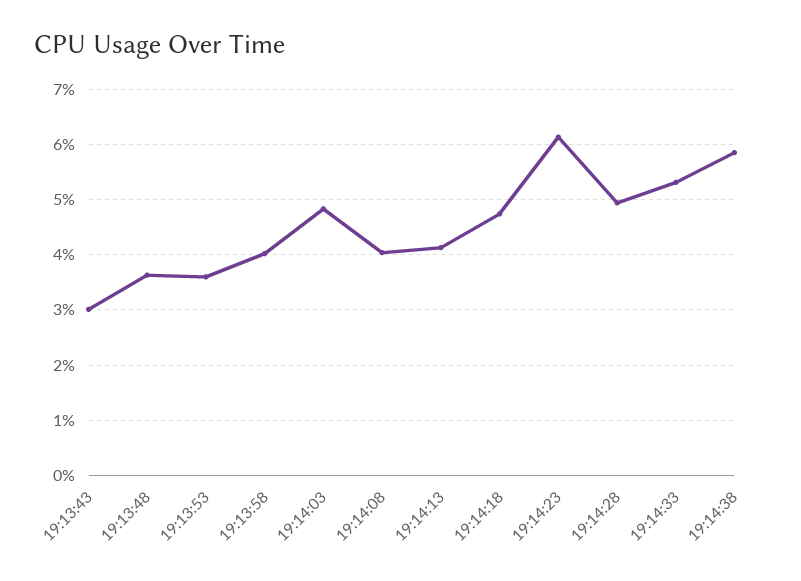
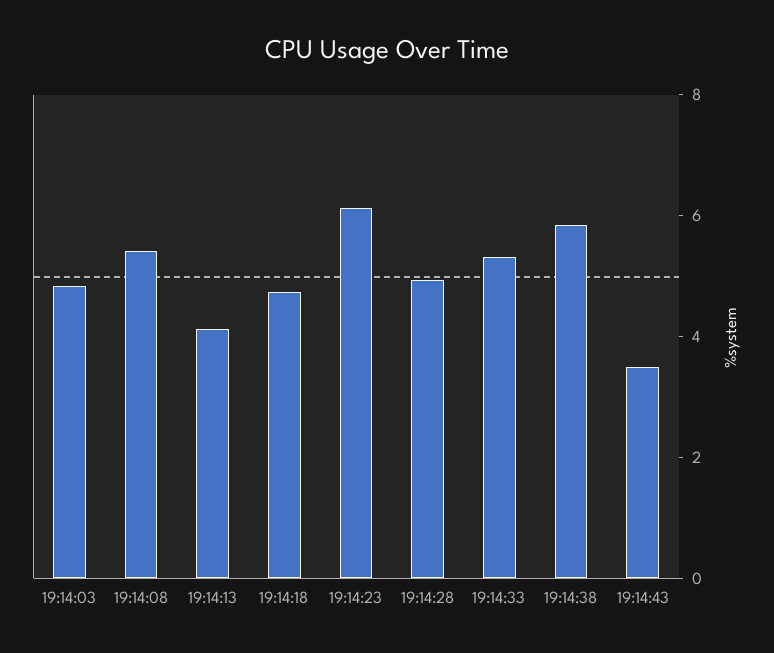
19:13:43: 3 -> none
19:13:48: 3.6 -> none
19:13:53: 3.6 -> none
19:13:58: 4 -> none
19:14:08: 4 -> 5.5
19:14:43: none -> 3.5

